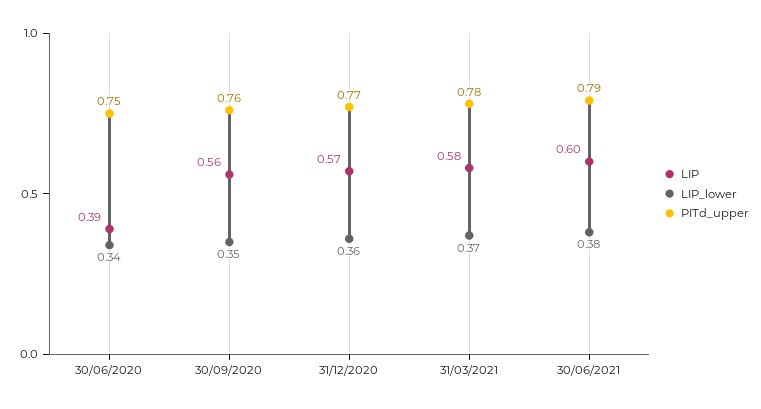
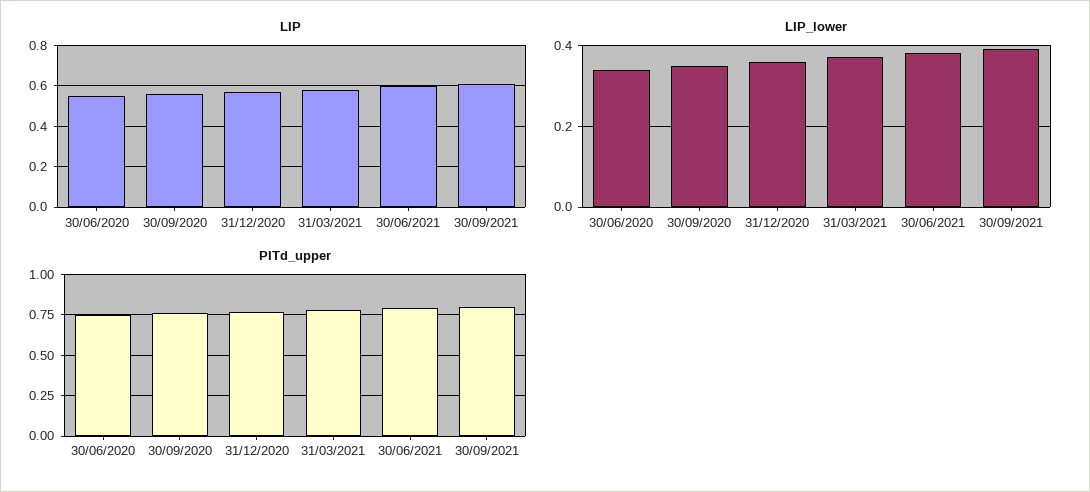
LIP, 30/06/2020: 0.39 -> 0.55
LIP, 30/09/2021: none -> 0.6
LIP_lower, 30/09/2021: none -> 0.4
PITd_upper, 30/09/2021: none -> 0.8

